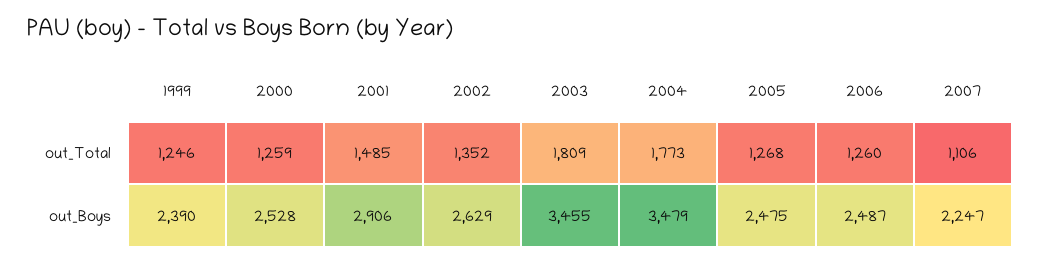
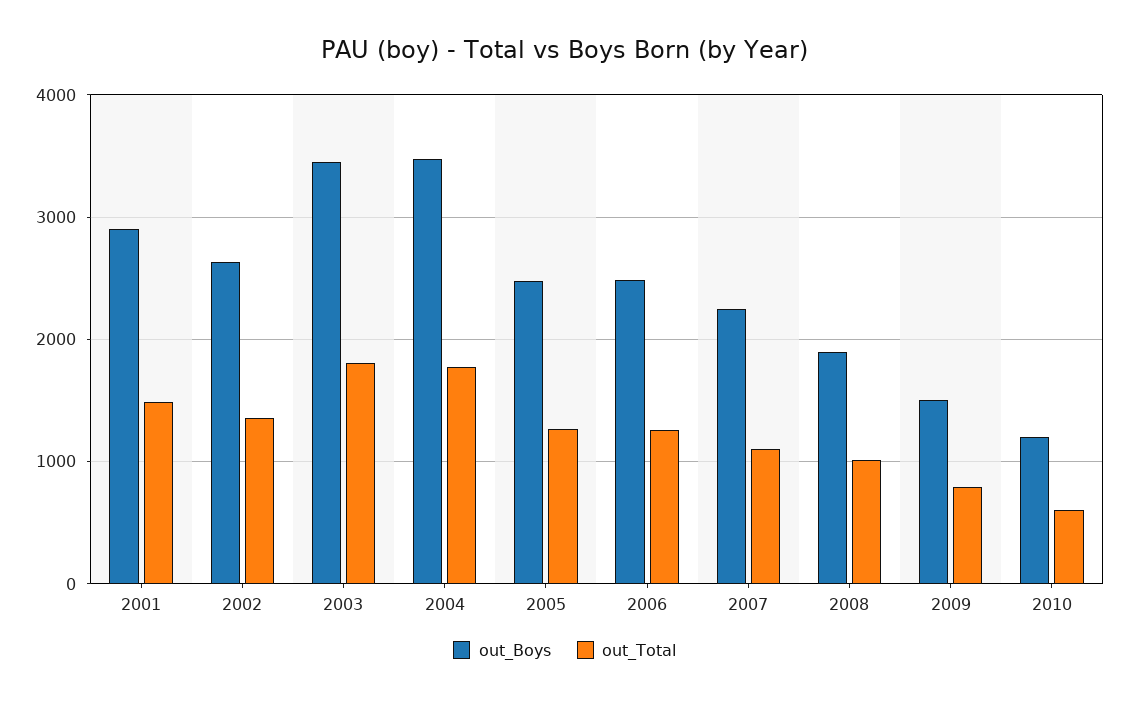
out_Total, 1999: 1246 -> none
out_Total, 2000: 1259 -> none
out_Boys, 1999: 2390 -> none
out_Boys, 2000: 2528 -> none
out_Boys, 2008: none -> 1900
out_Total, 2008: none -> 1000
out_Boys, 2009: none -> 1500
out_Total, 2009: none -> 800
out_Boys, 2010: none -> 1200
out_Total, 2010: none -> 600

